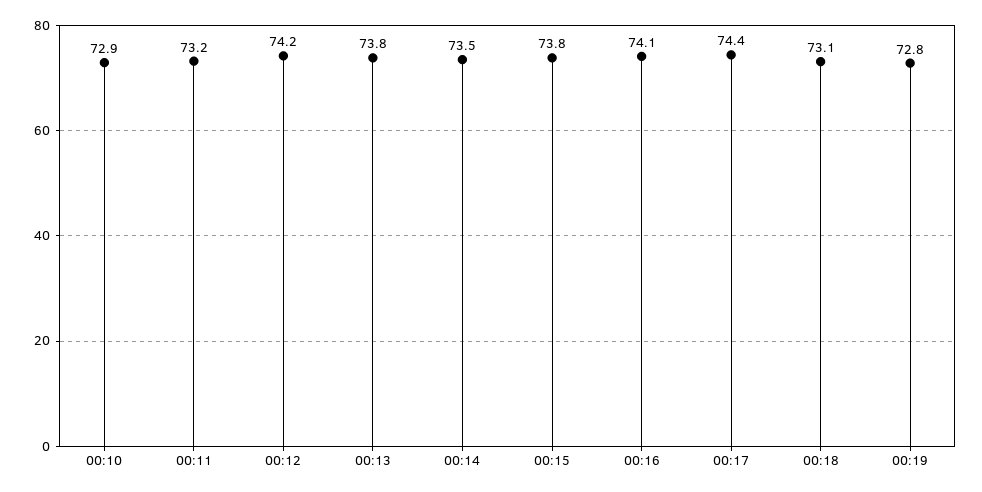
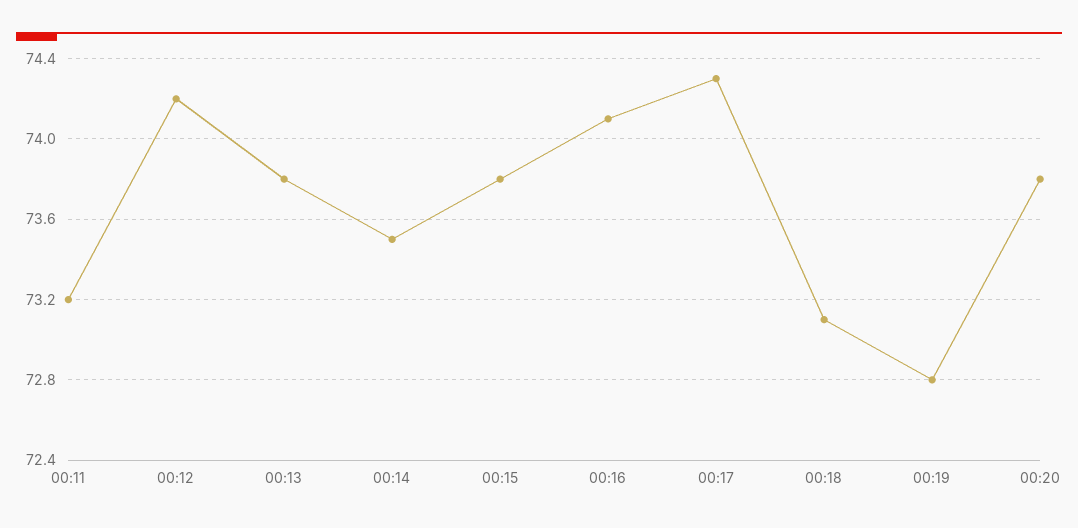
00:10: 72.9 -> none
00:17: 74.4 -> 74.3
00:20: none -> 73.8

